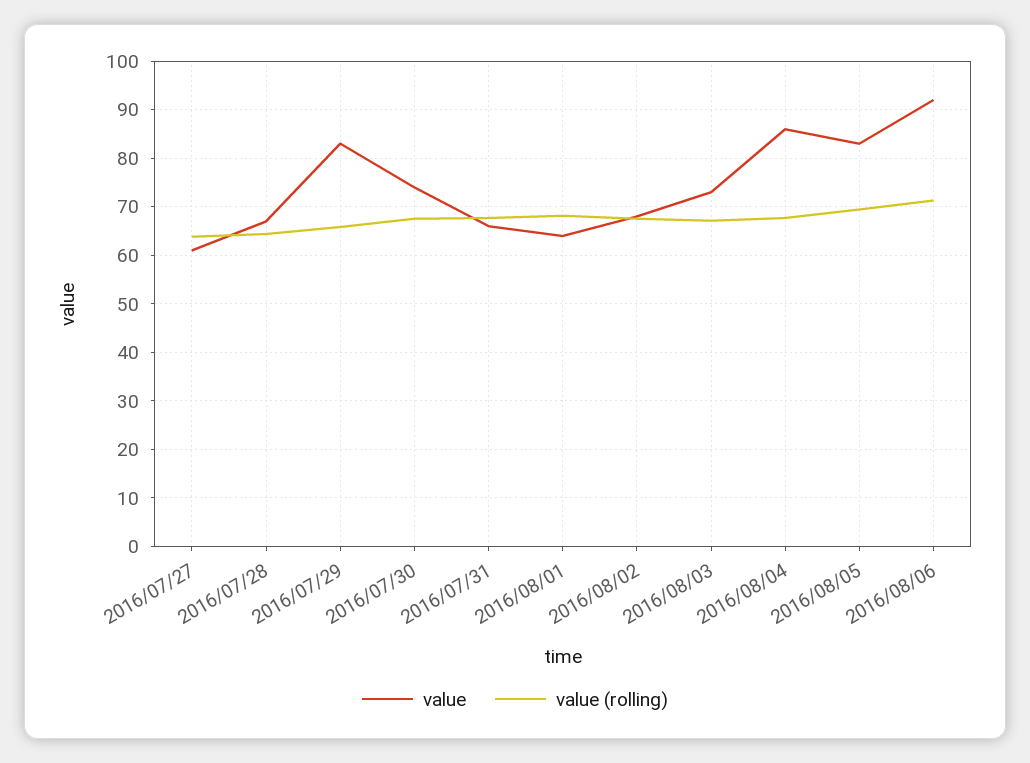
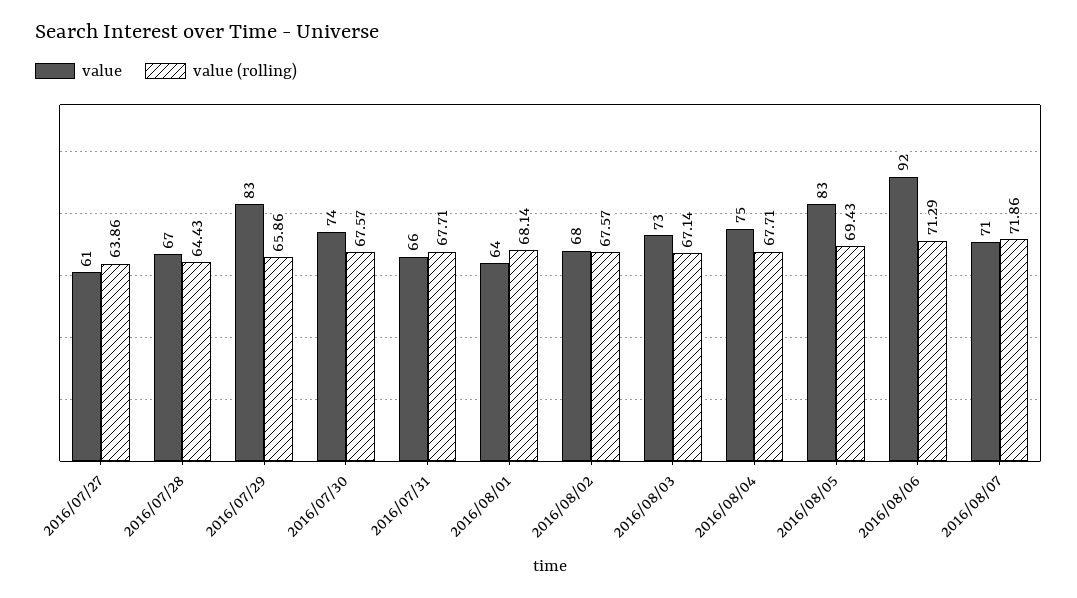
value, 2016/08/04: 86 -> 75
value, 2016/08/07: none -> 71
value (rolling), 2016/08/07: none -> 71.86

